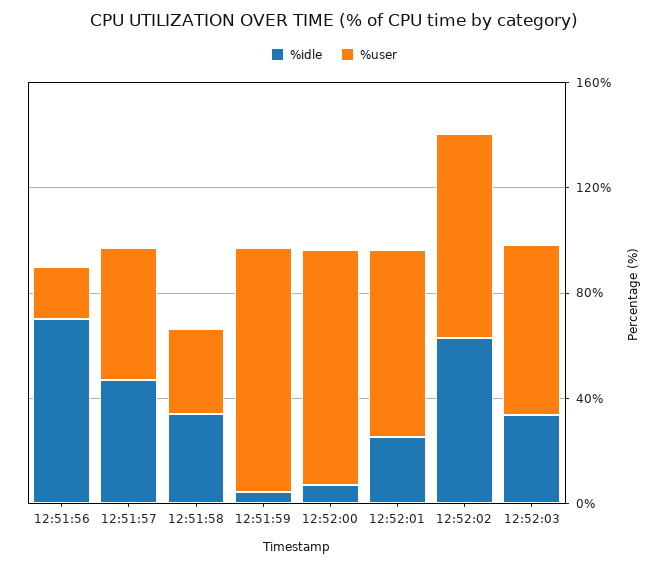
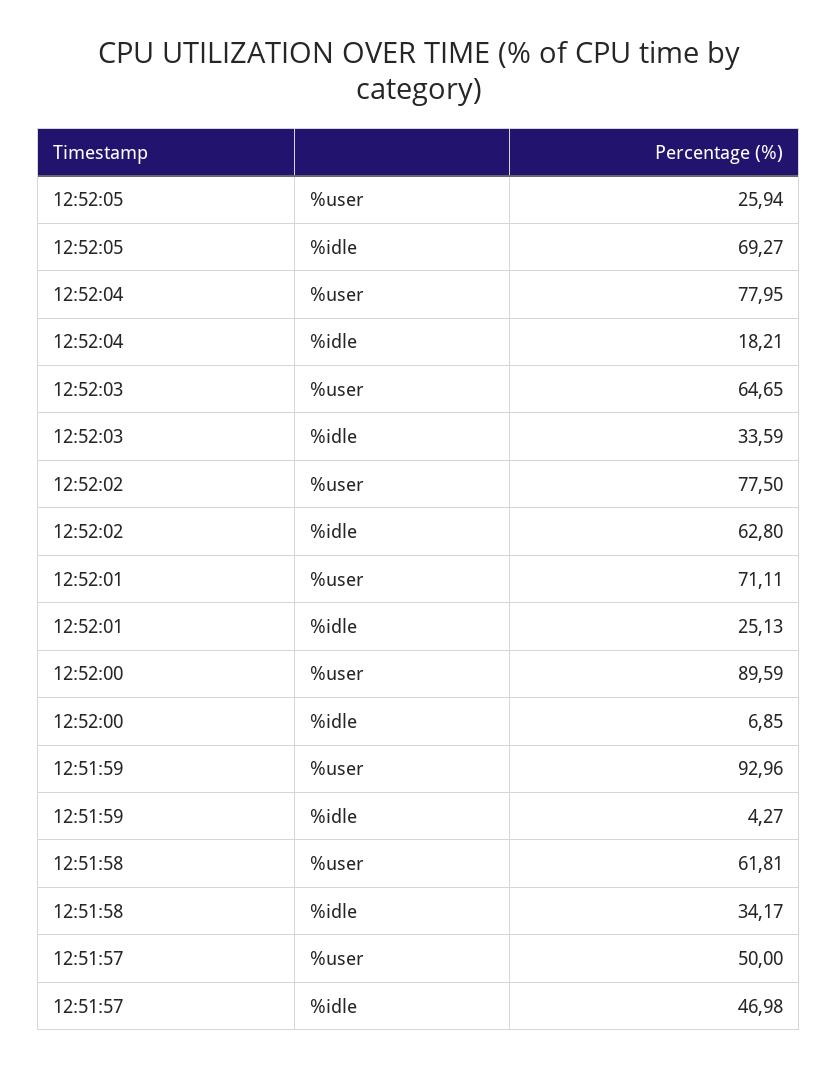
%idle, 12:51:56: 70 -> none
%user, 12:51:56: 20 -> none
%user, 12:51:58: 30 -> 61.81
%user, 12:52:05: none -> 25.94
%idle, 12:52:05: none -> 69.27
%user, 12:52:04: none -> 77.95
%idle, 12:52:04: none -> 18.21

